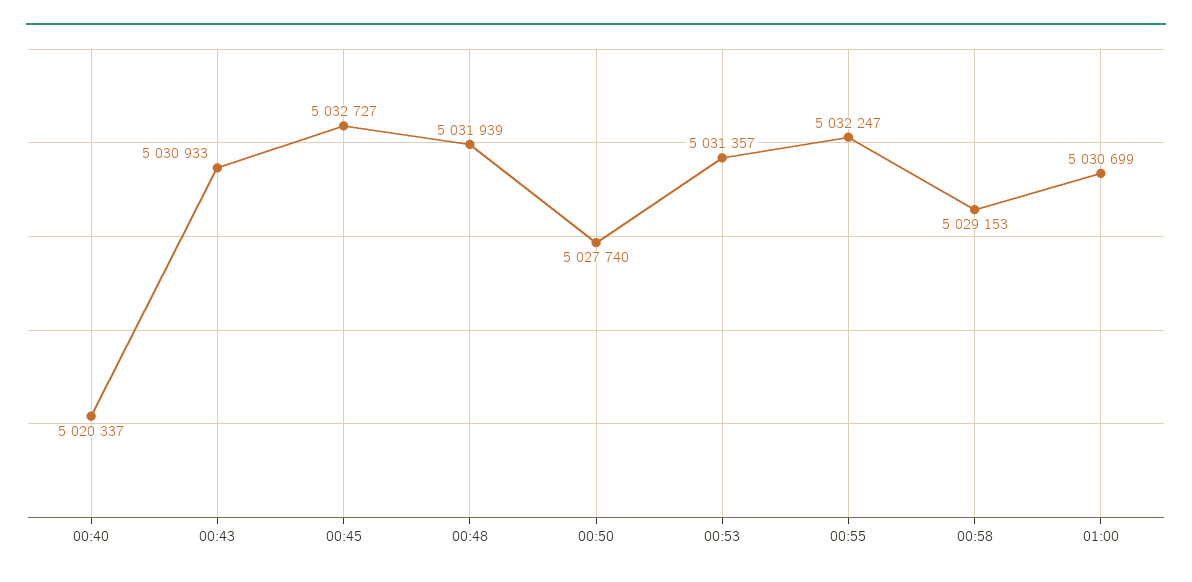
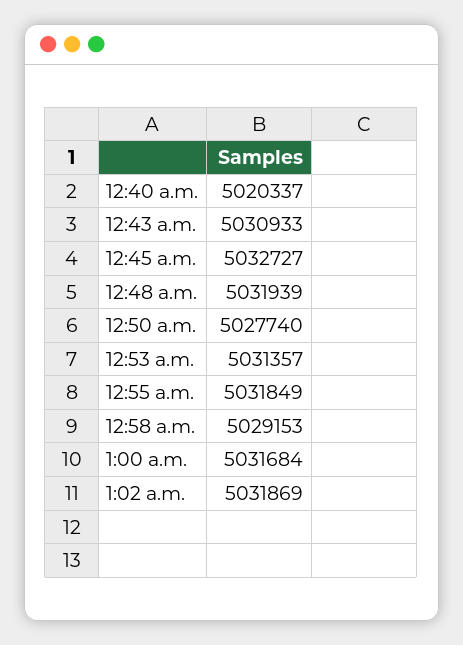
00:55: 5032247 -> 5031849
01:00: 5030699 -> 5031684
1:02 a.m.: none -> 5031869

